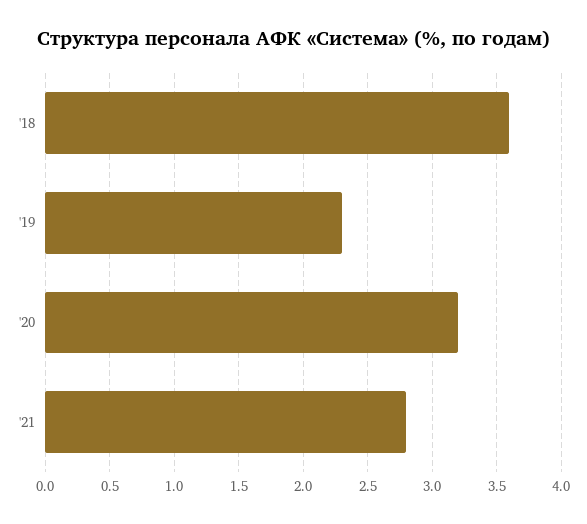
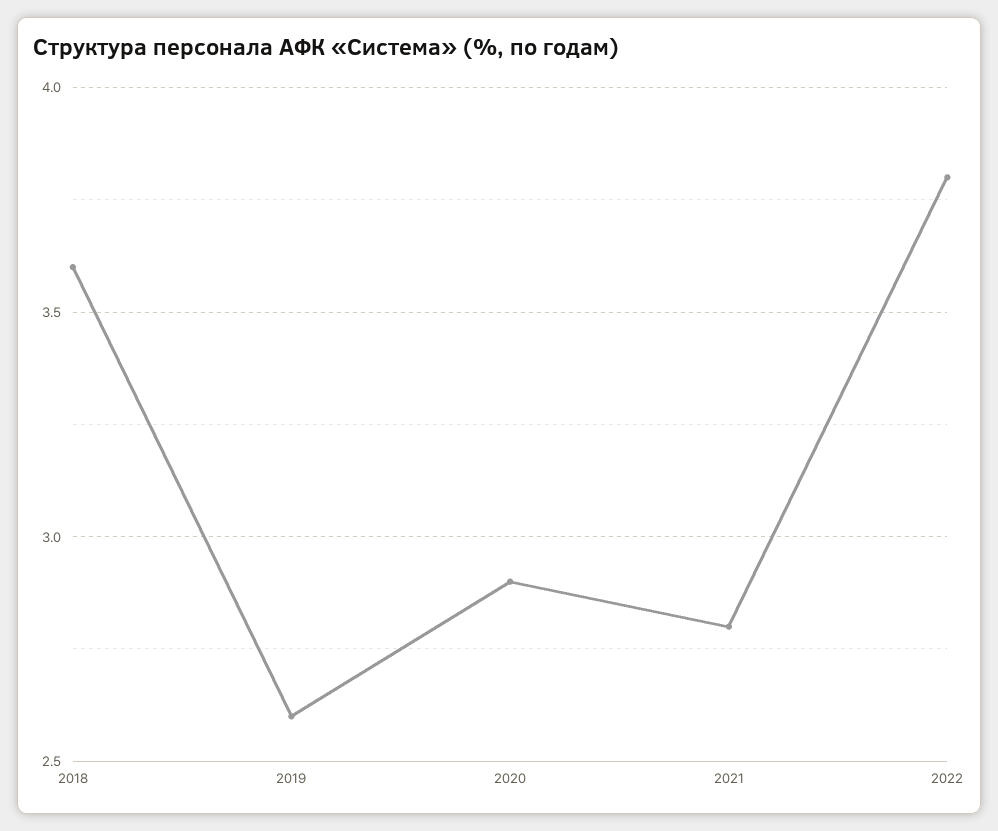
'19: 2.3 -> 2.6
'20: 3.2 -> 2.9
2022: none -> 3.8

